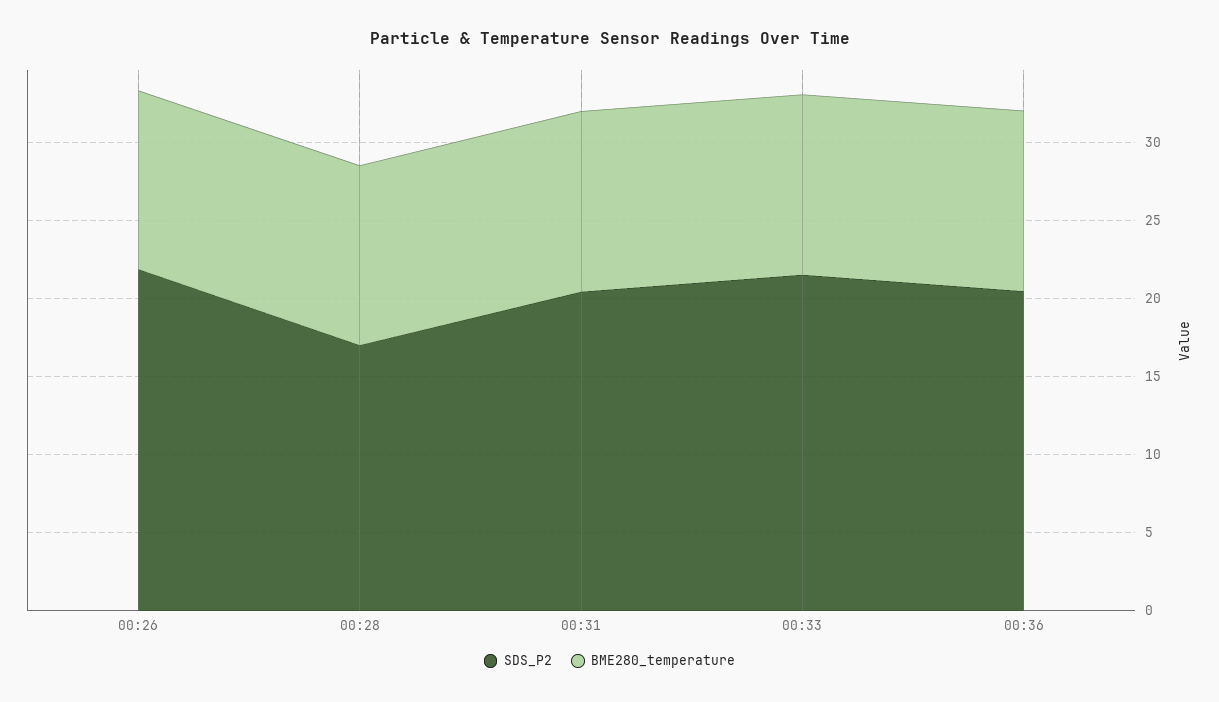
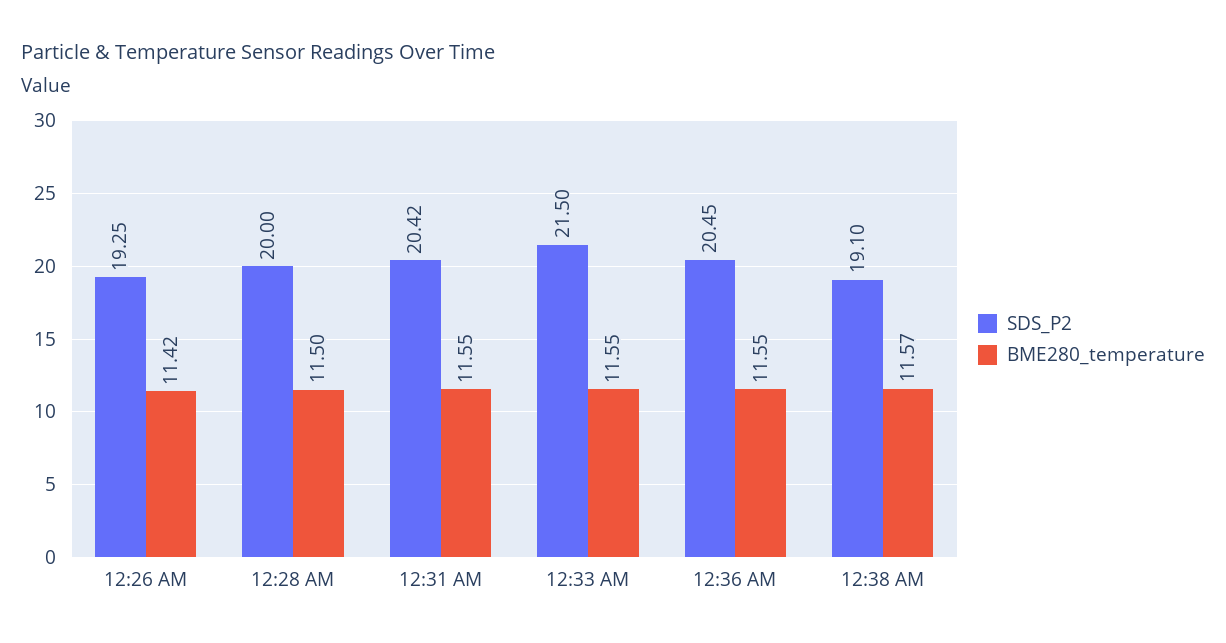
SDS_P2, 00:26: 22 -> 19.25
SDS_P2, 00:28: 17 -> 20
SDS_P2, 12:38 AM: none -> 19.1
BME280_temperature, 12:38 AM: none -> 11.57

